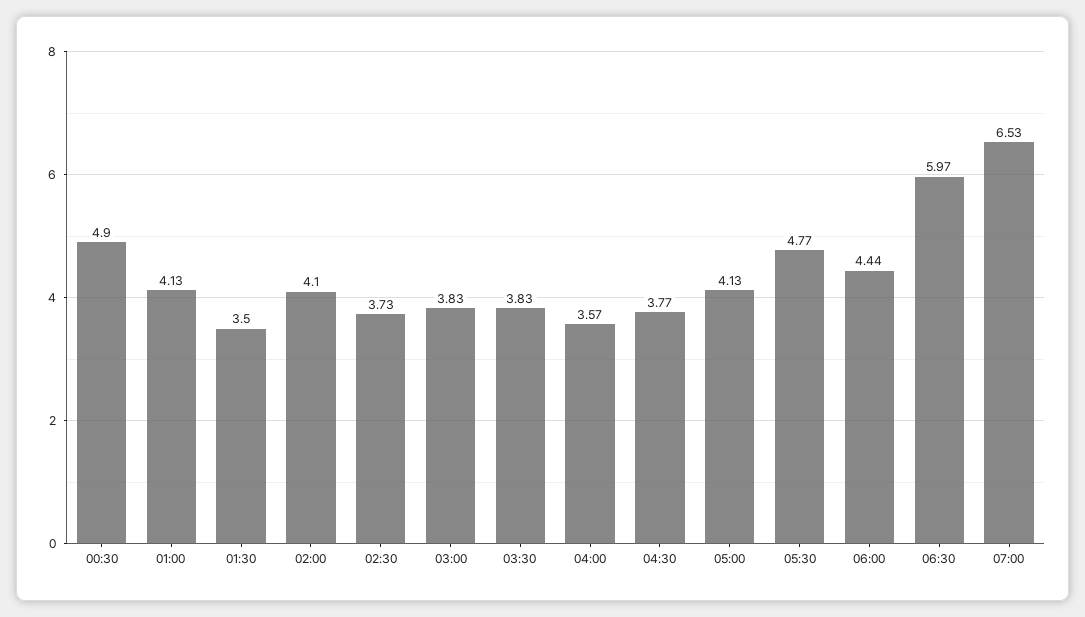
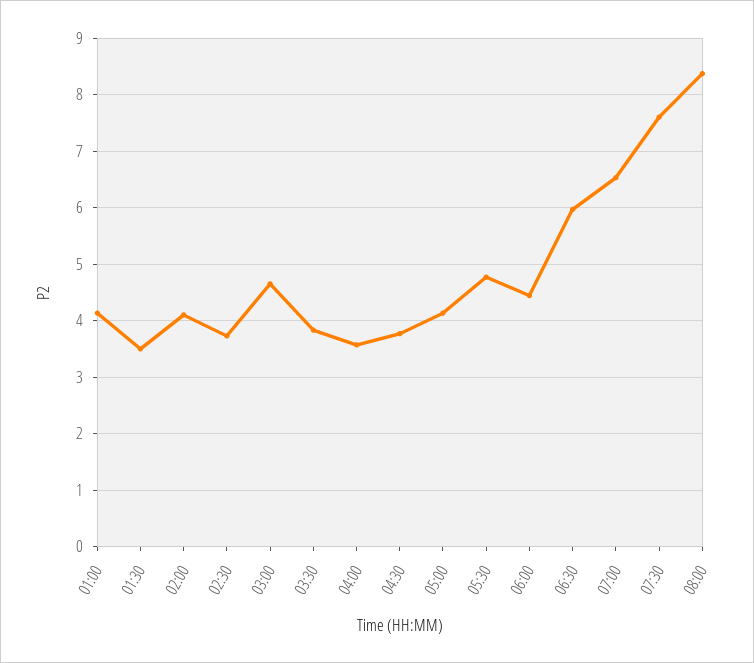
00:30: 4.9 -> none
03:00: 3.83 -> 4.6
07:30: none -> 7.6
08:00: none -> 8.4

